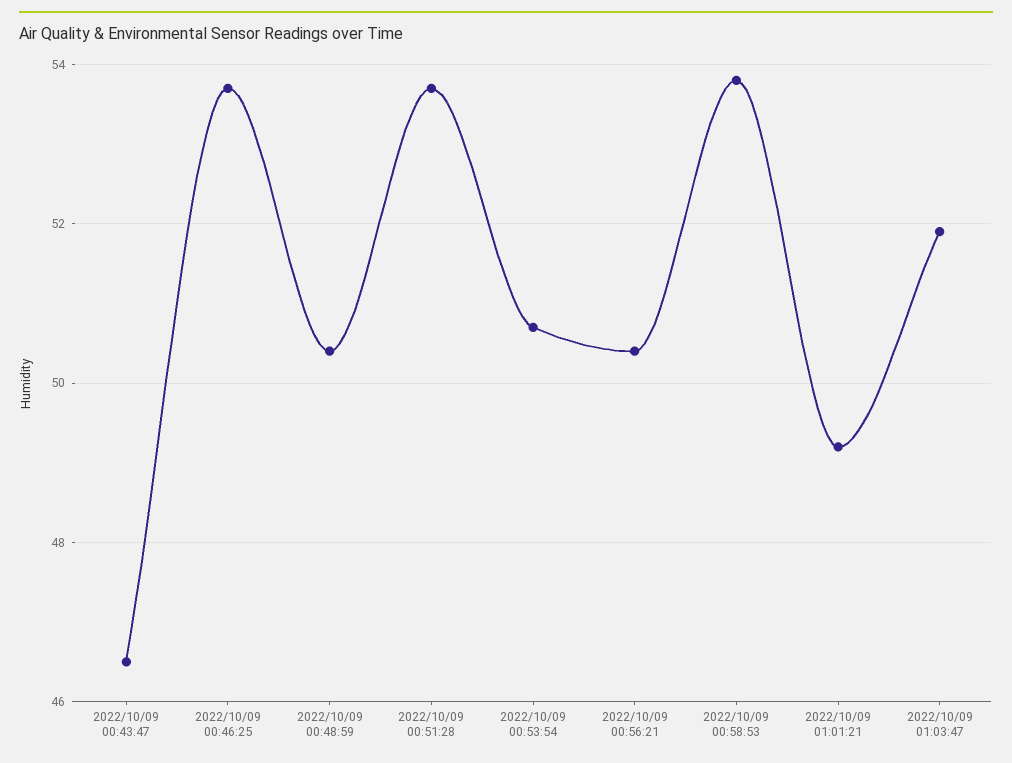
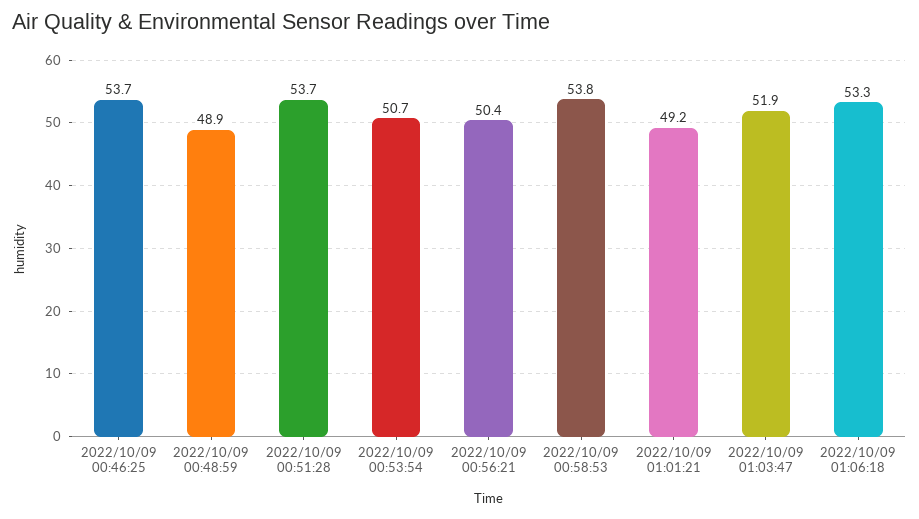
2022/10/09 00:43:47: 46.5 -> none
2022/10/09 00:48:59: 50.5 -> 48.9
2022/10/09 01:06:18: none -> 53.3

